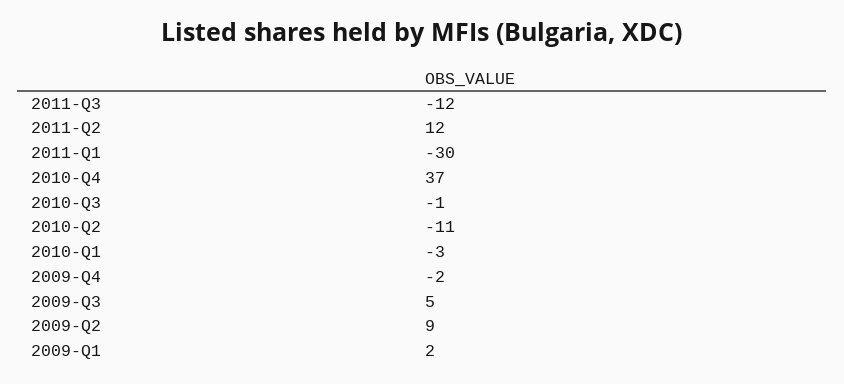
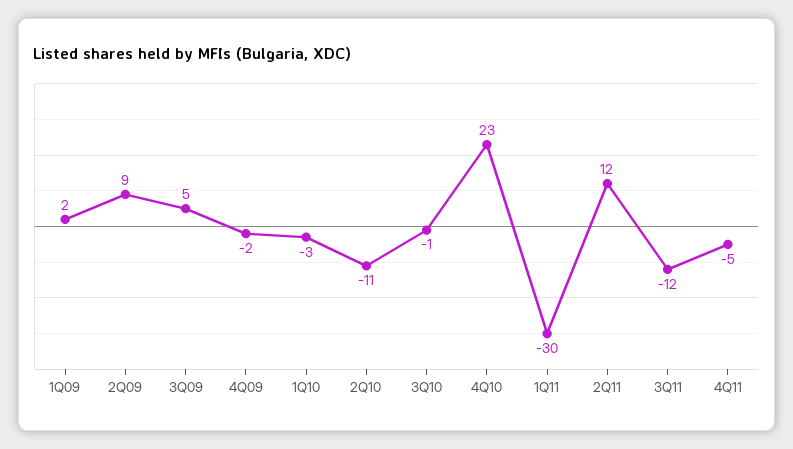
2010-Q4: 37 -> 23
4Q11: none -> -5

